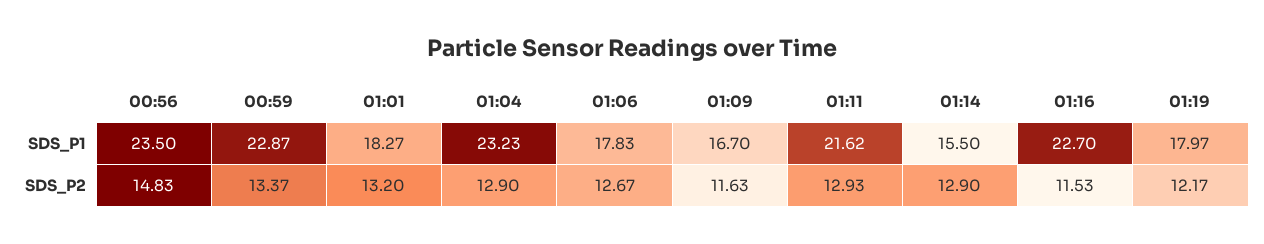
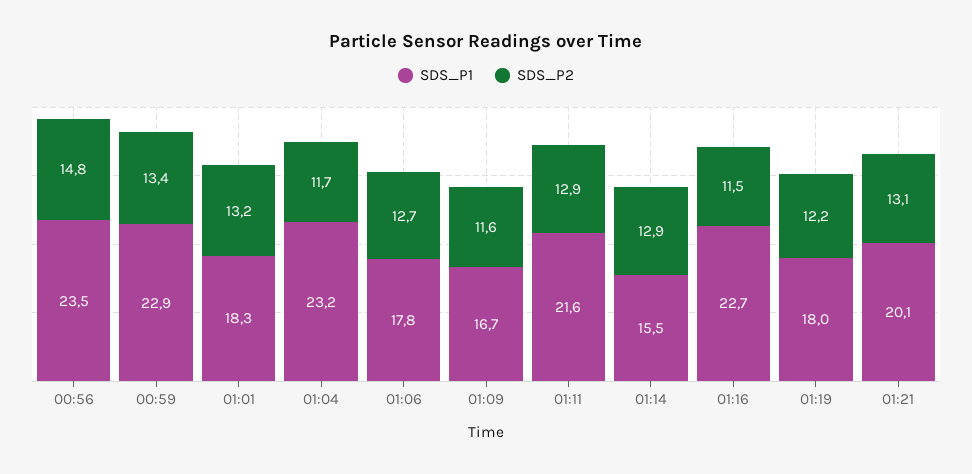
SDS_P2, 01:04: 12.9 -> 11.7
SDS_P1, 01:21: none -> 20.1
SDS_P2, 01:21: none -> 13.1

